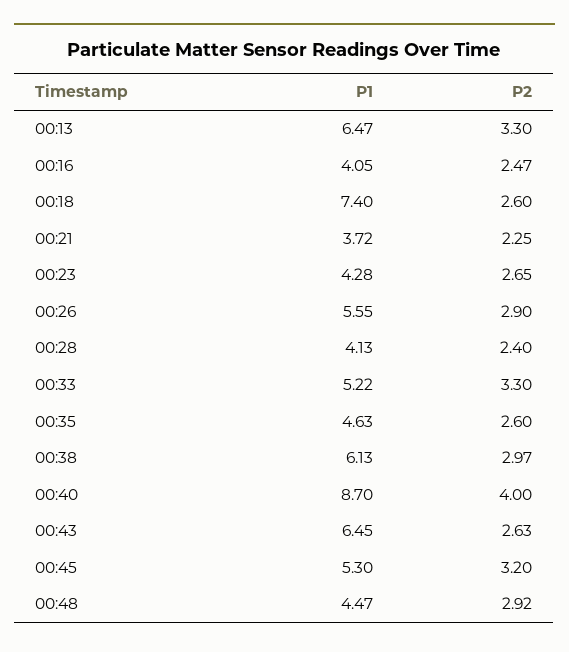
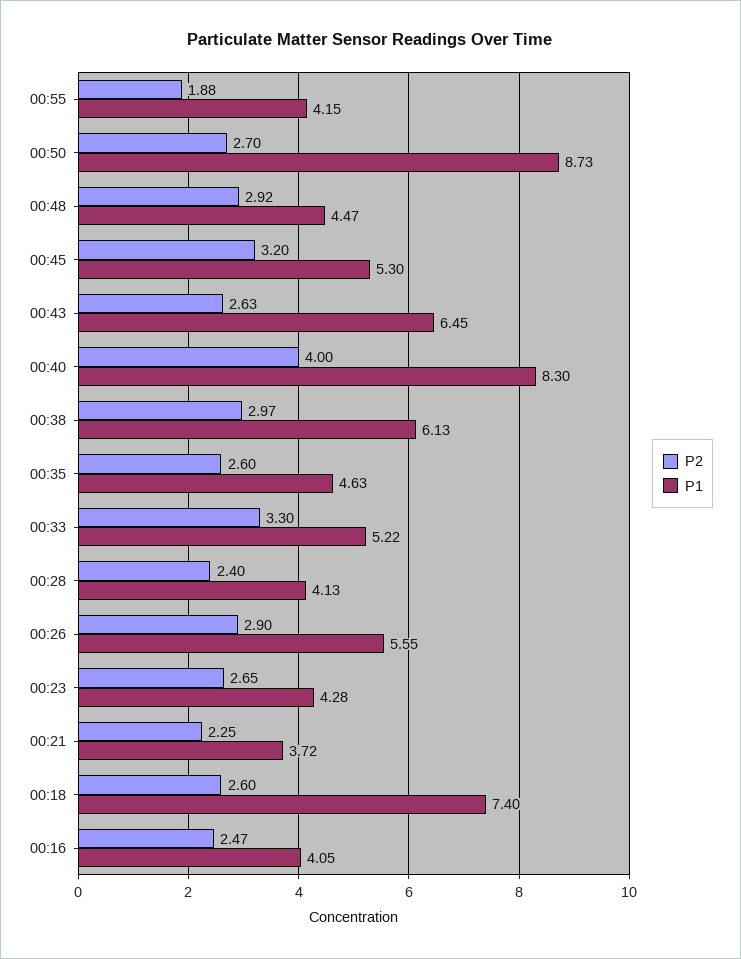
P1, 00:13: 6.47 -> none
P2, 00:13: 3.3 -> none
P1, 00:40: 8.7 -> 8.3
P2, 00:55: none -> 1.88
P1, 00:55: none -> 4.15
P2, 00:50: none -> 2.7
P1, 00:50: none -> 8.73

